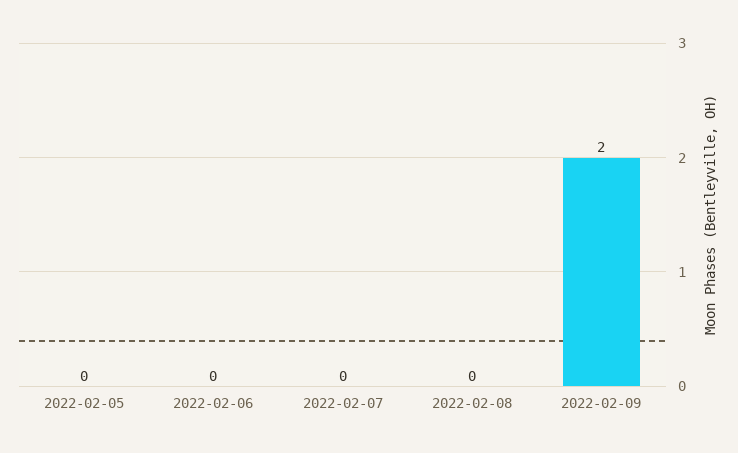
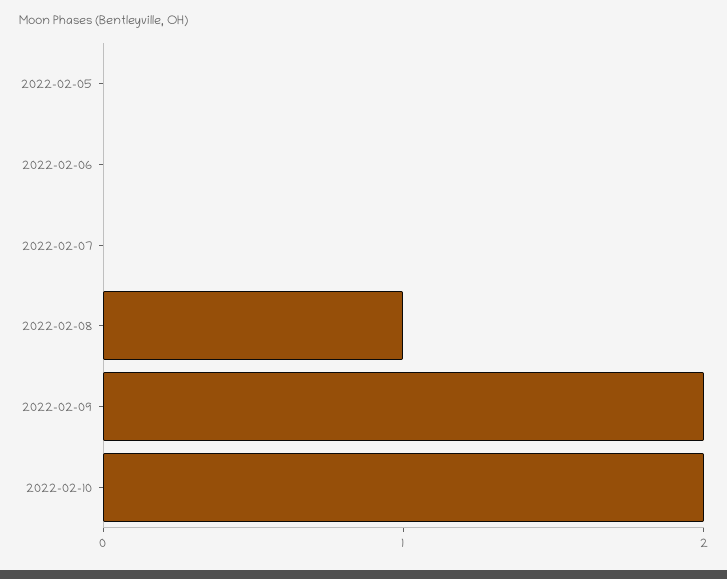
2022-02-08: 0 -> 1
2022-02-10: none -> 2

